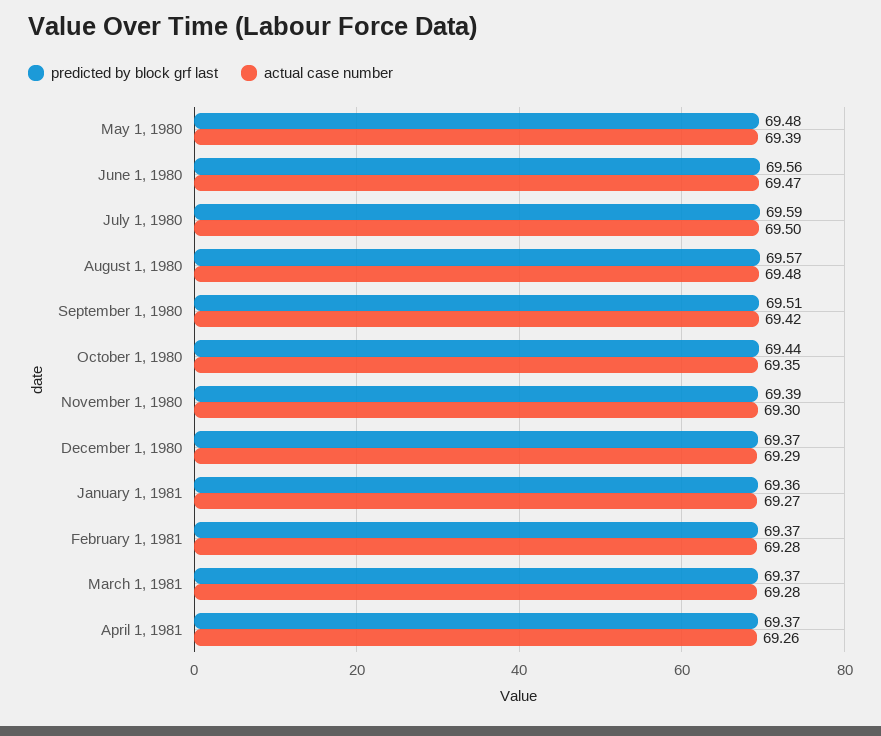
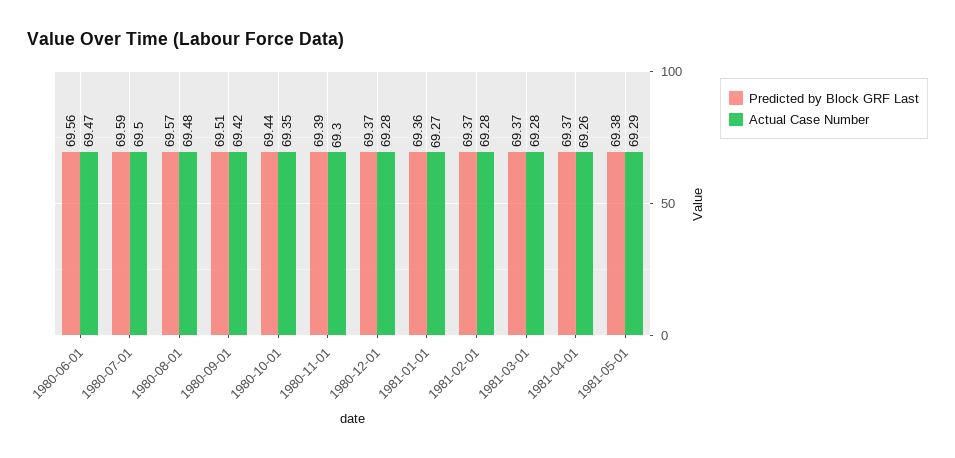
predicted by block grf last, May 1, 1980: 69.48 -> none
actual case number, May 1, 1980: 69.39 -> none
actual case number, December 1, 1980: 69.29 -> 69.28
predicted by block grf last, 1981-05-01: none -> 69.38
actual case number, 1981-05-01: none -> 69.29

